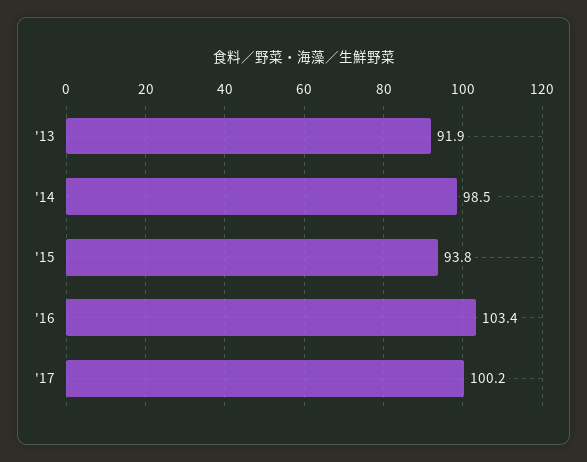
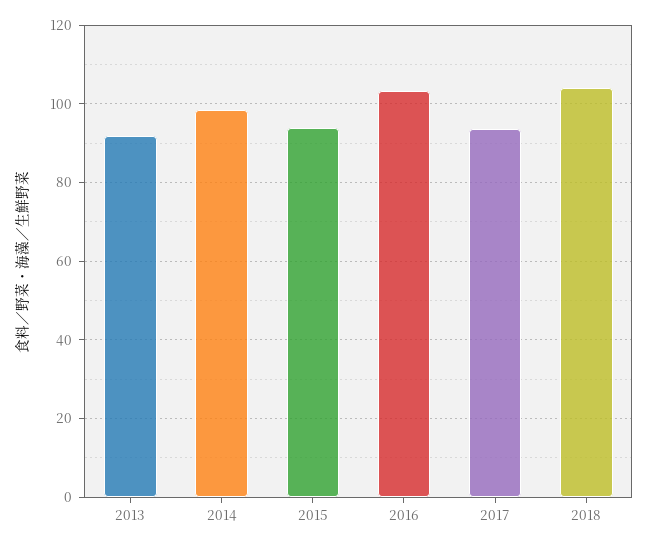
'17: 100.2 -> 94
2018: none -> 104

